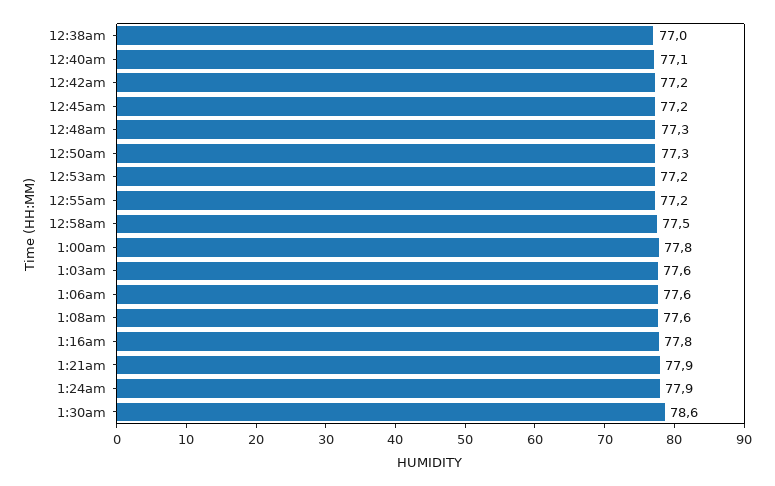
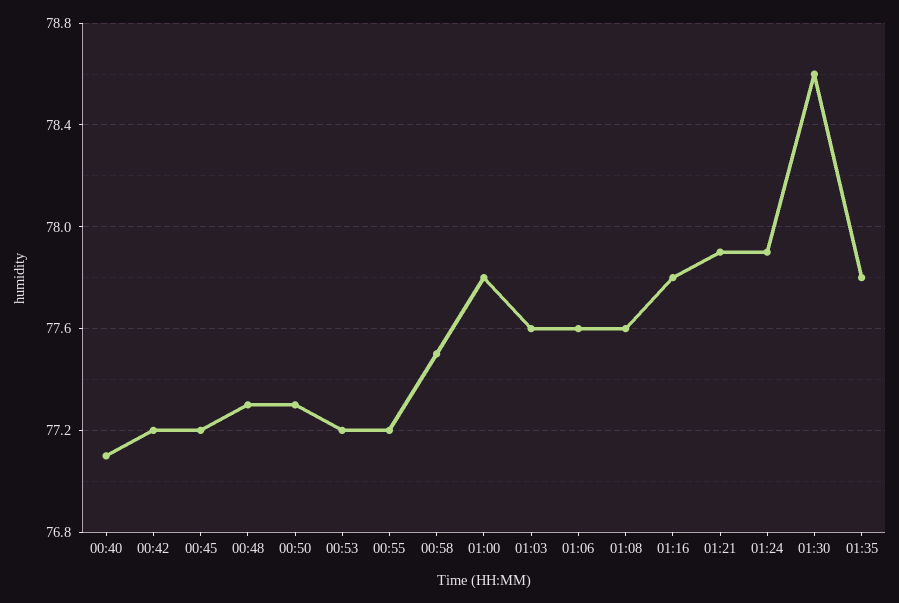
12:38am: 77 -> none
01:35: none -> 77.8

